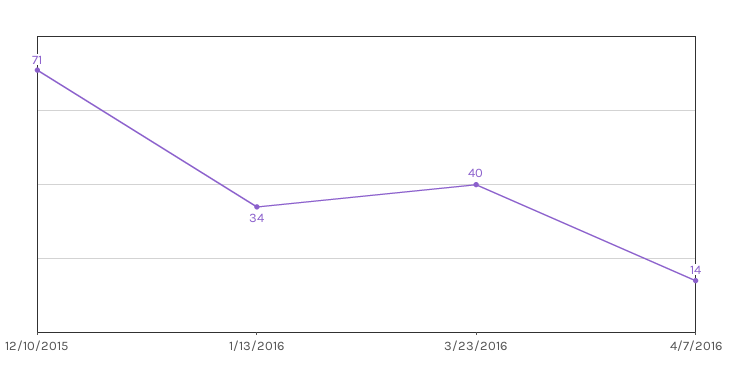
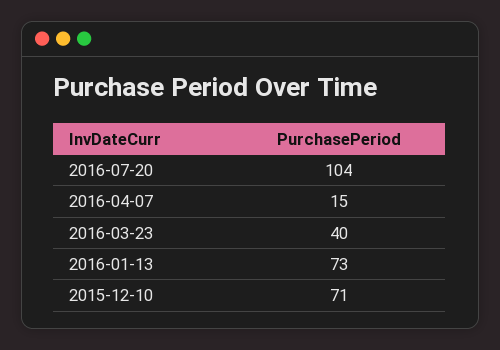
1/13/2016: 34 -> 73
4/7/2016: 14 -> 15
2016-07-20: none -> 104

